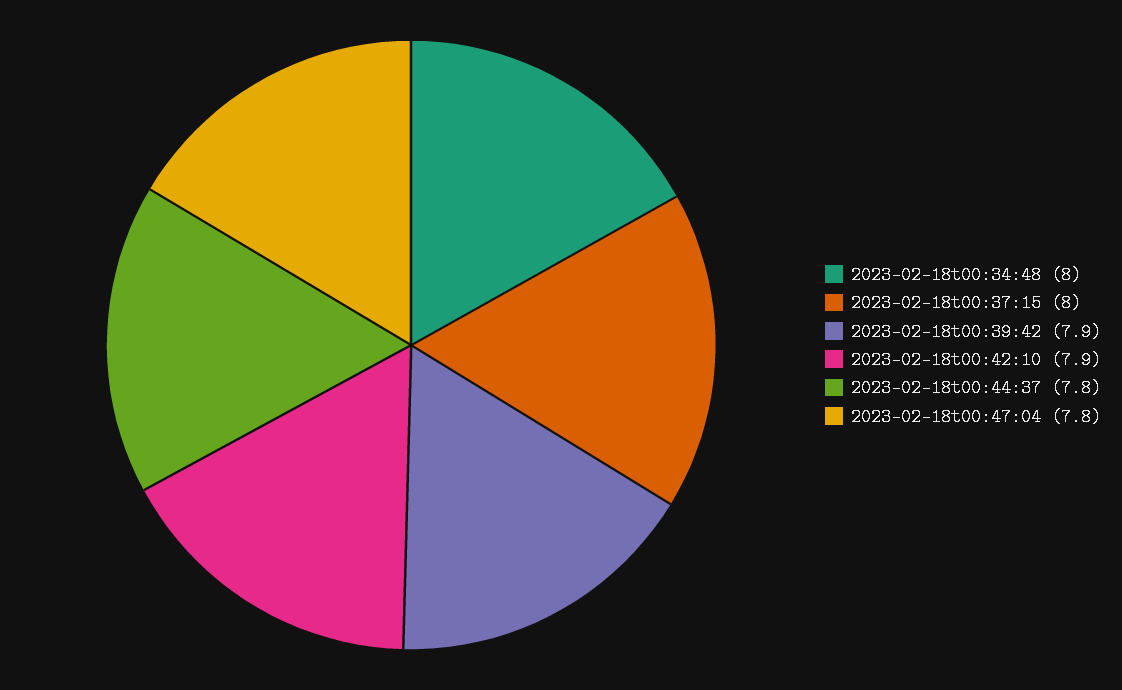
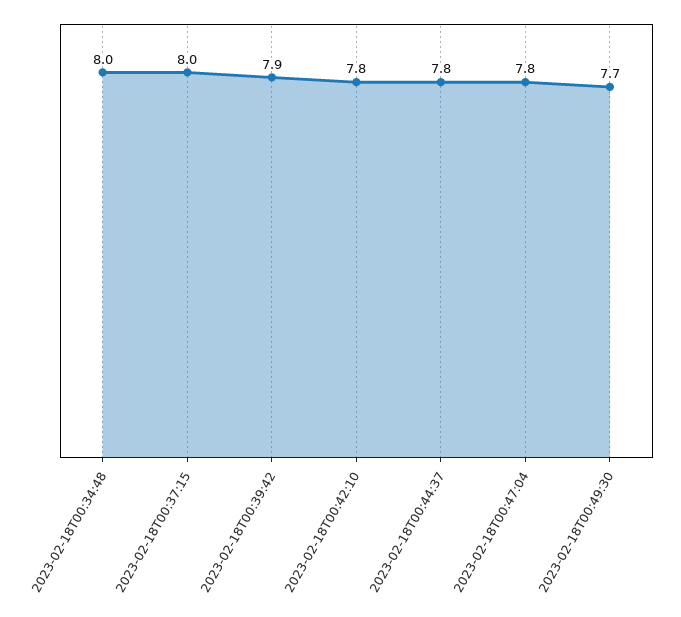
2023-02-18t00:42:10: 7.9 -> 7.8
2023-02-18T00:49:30: none -> 7.7

